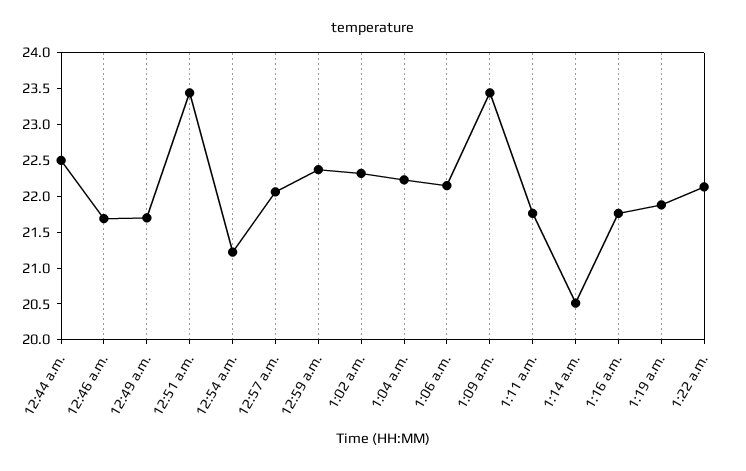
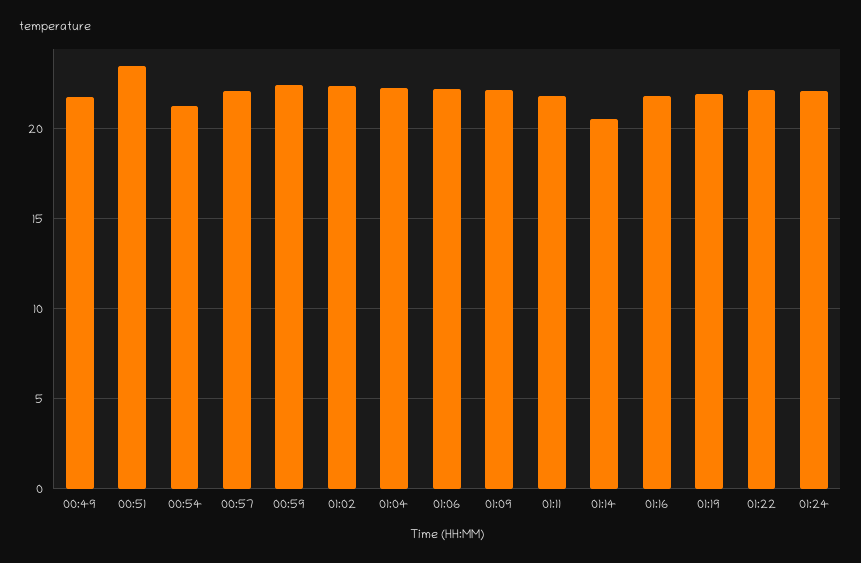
12:44 a.m.: 22.5 -> none
12:46 a.m.: 21.75 -> none
1:09 a.m.: 23.5 -> 22
01:24: none -> 22

